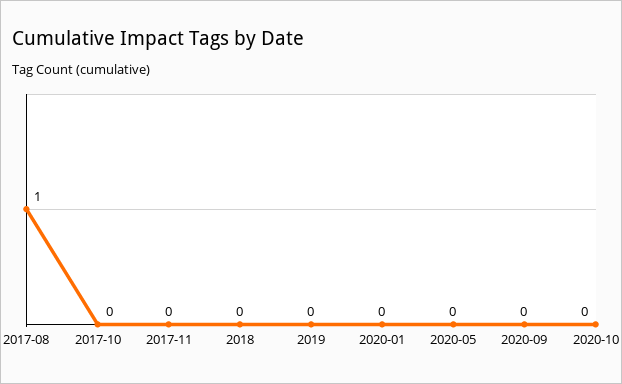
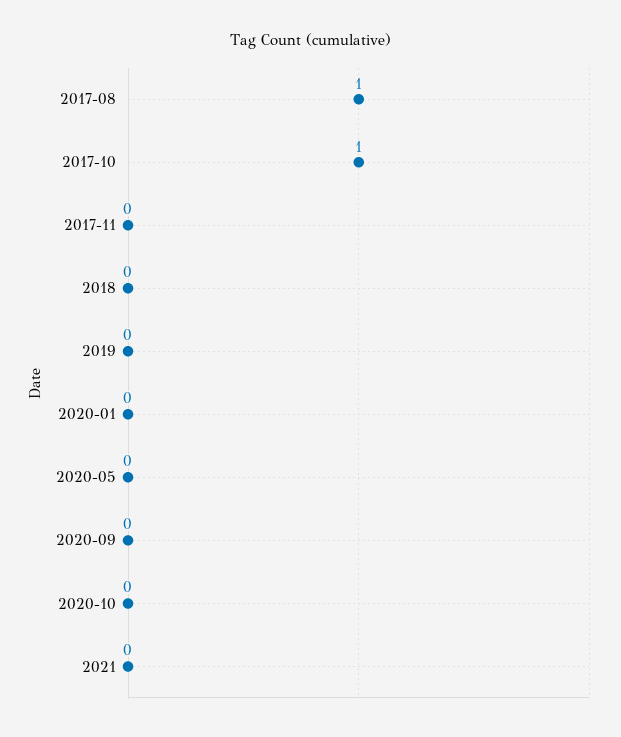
2017-10: 0 -> 1
2021: none -> 0

